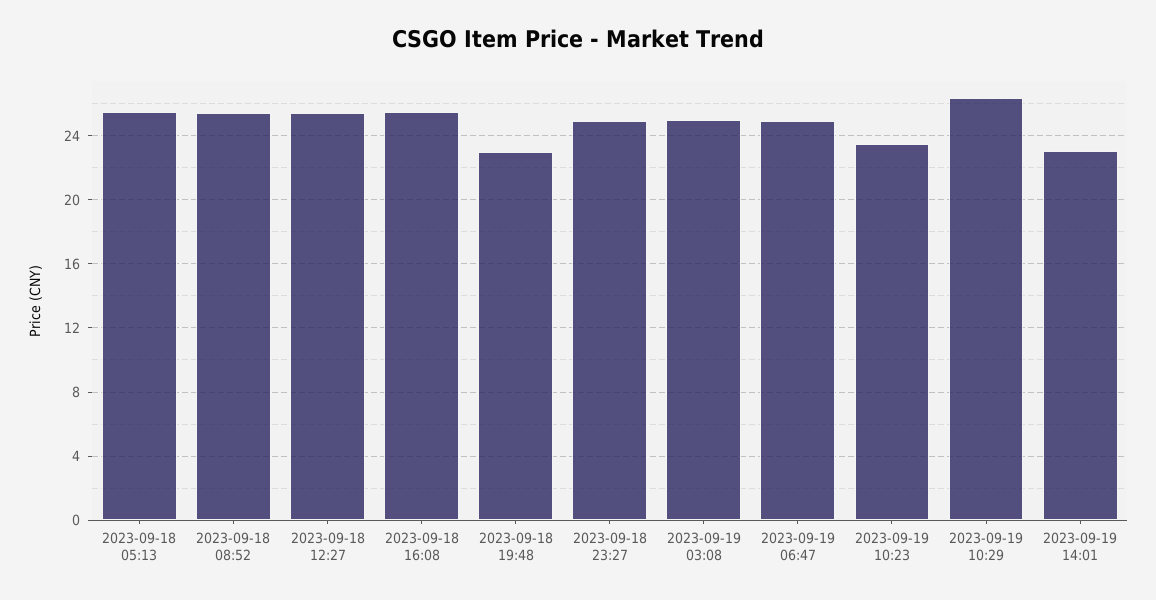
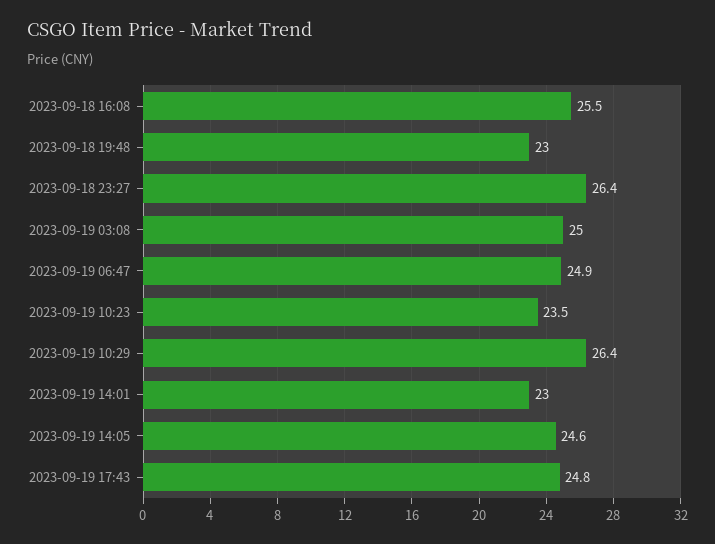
2023-09-18 05:13: 25.5 -> none
2023-09-18 08:52: 25.5 -> none
2023-09-18 12:27: 25.5 -> none
2023-09-18 23:27: 25 -> 26.4
2023-09-19 14:05: none -> 24.6
2023-09-19 17:43: none -> 24.8

